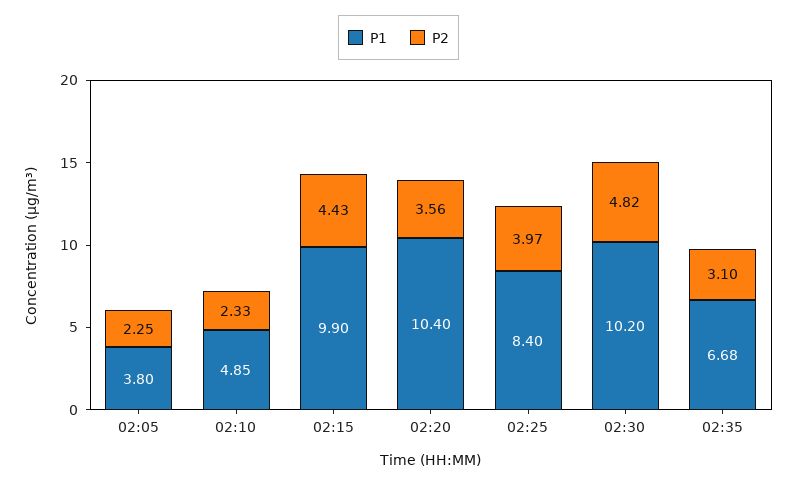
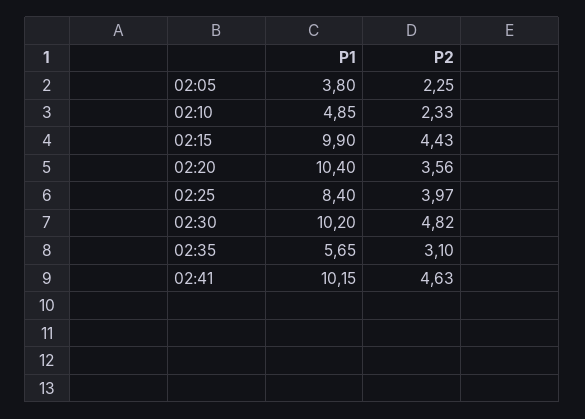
P1, 02:35: 6.68 -> 5.65
P1, 02:41: none -> 10.15
P2, 02:41: none -> 4.63

